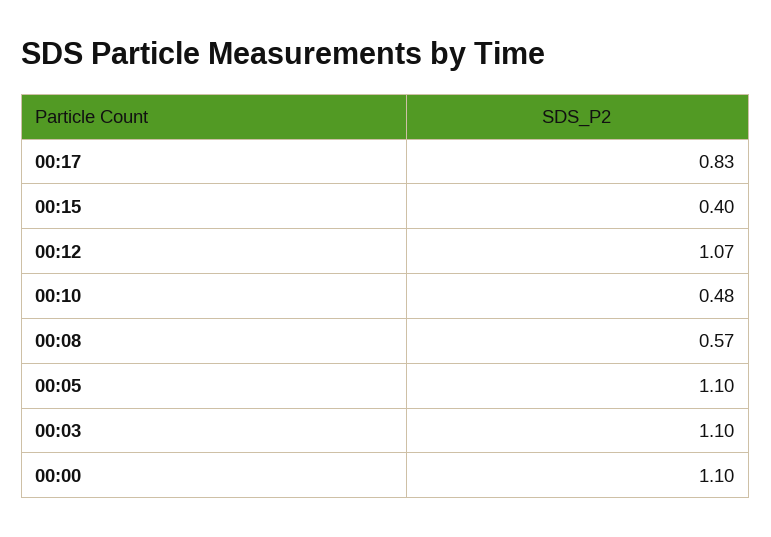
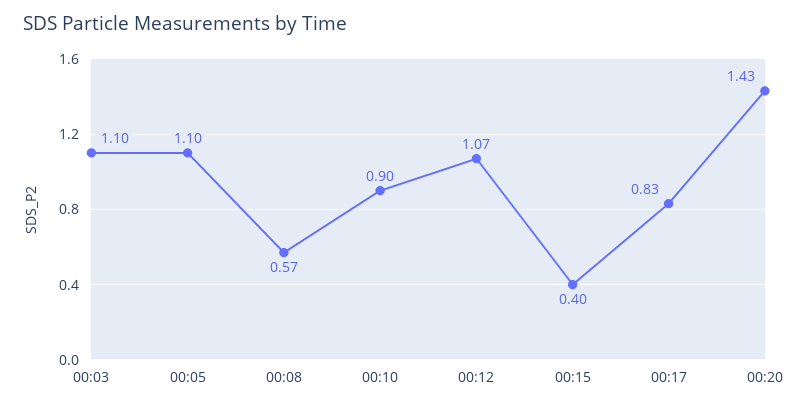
00:10: 0.48 -> 0.9
00:00: 1.1 -> none
00:20: none -> 1.43

